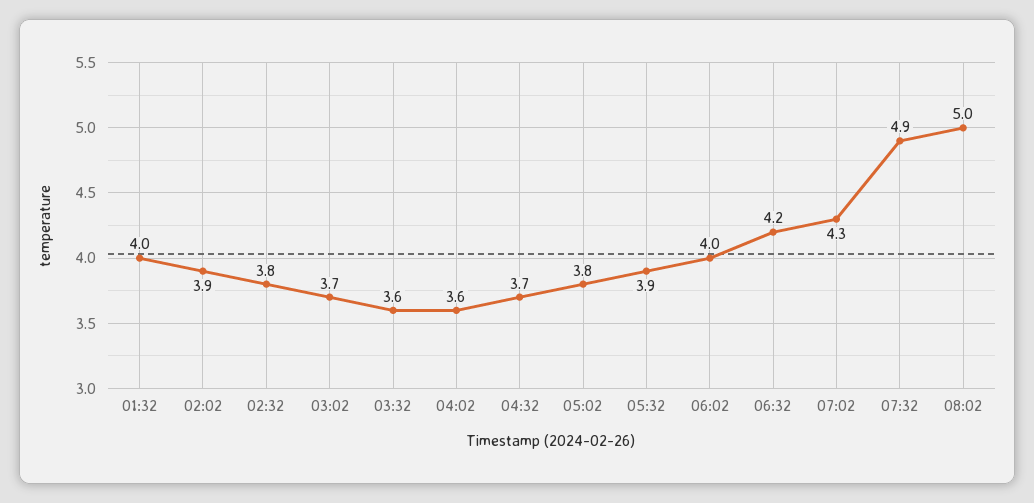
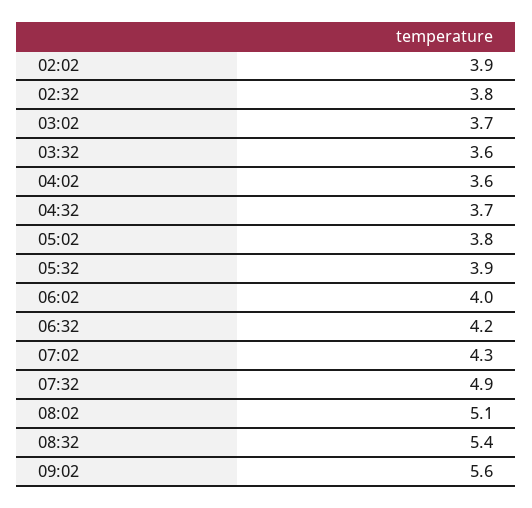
01:32: 4 -> none
08:02: 5 -> 5.1
08:32: none -> 5.4
09:02: none -> 5.6

